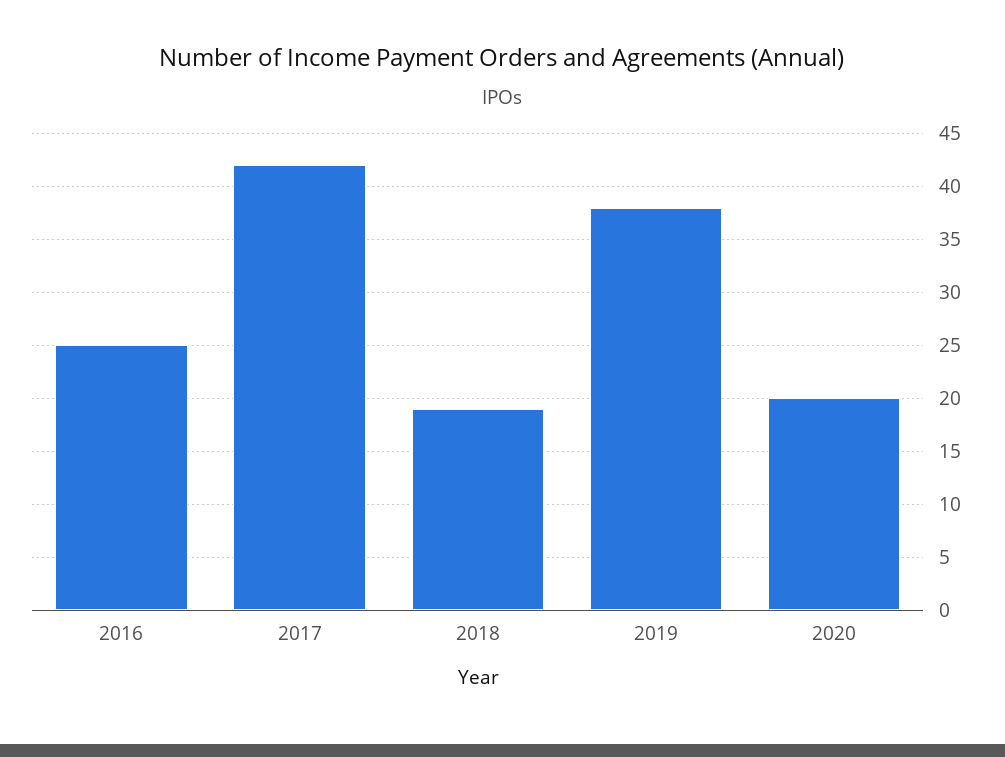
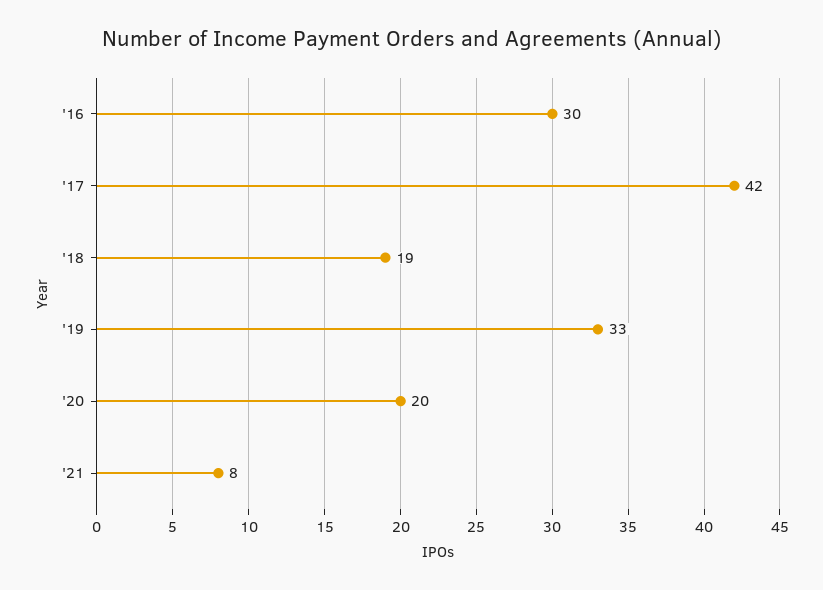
2016: 25 -> 30
2019: 38 -> 33
'21: none -> 8

